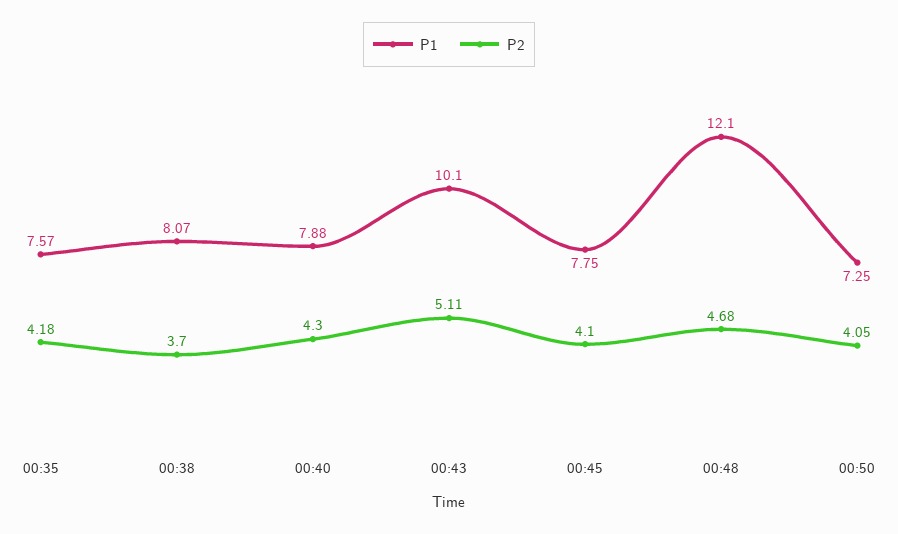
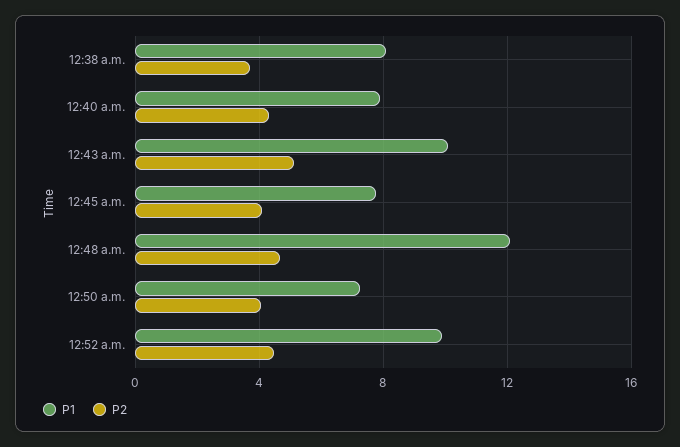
P1, 00:35: 7.57 -> none
P2, 00:35: 4.18 -> none
P1, 12:52 a.m.: none -> 10
P2, 12:52 a.m.: none -> 4.5

